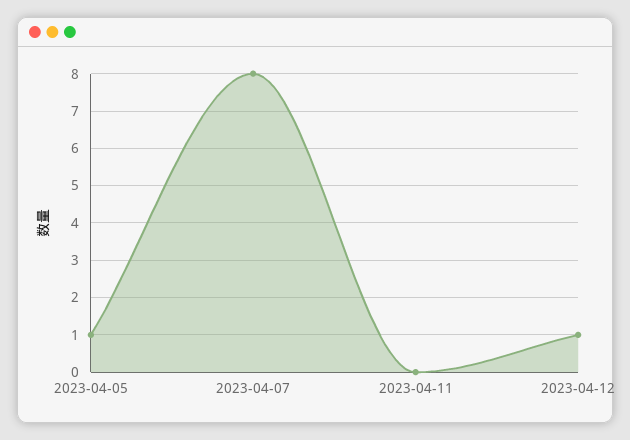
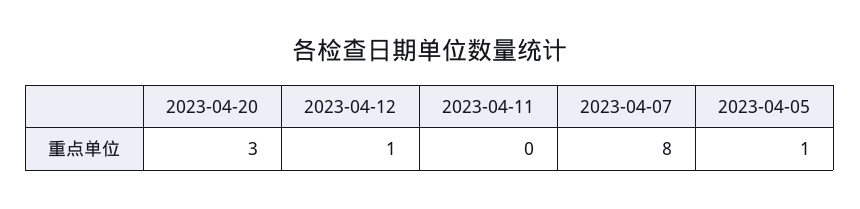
2023-04-20: none -> 3

